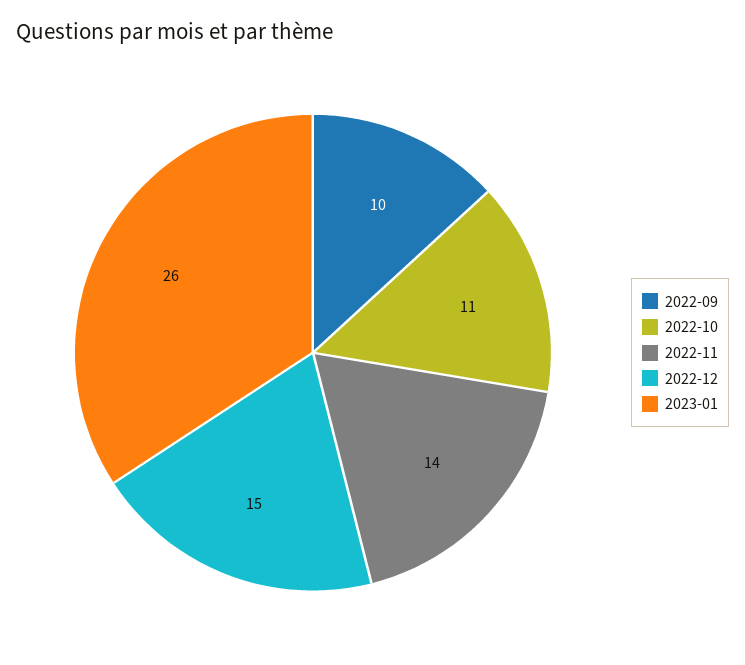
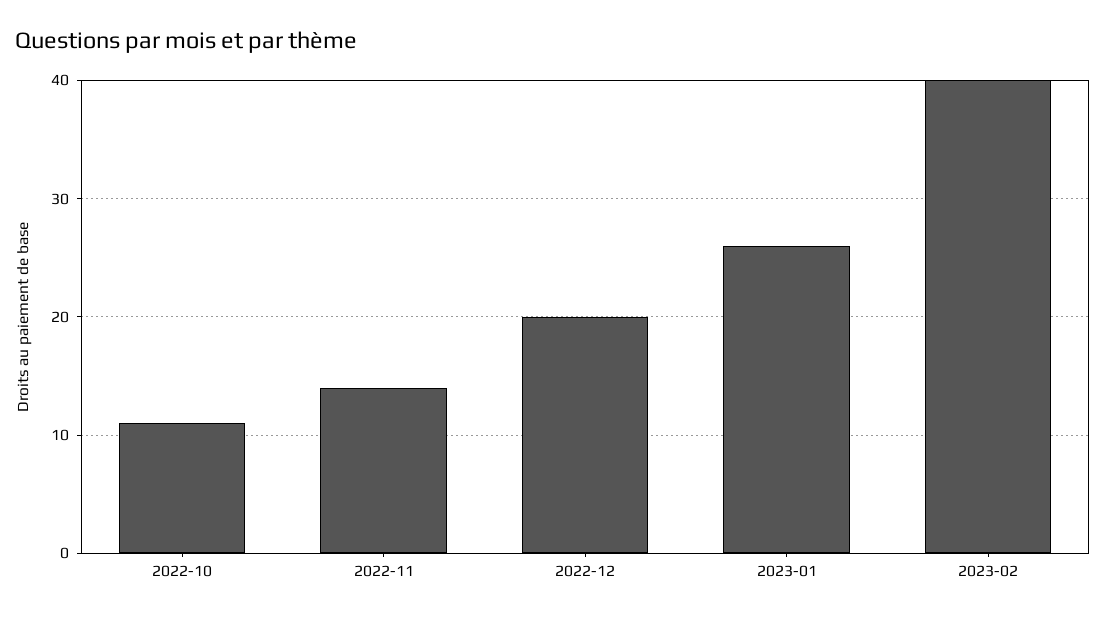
2022-09: 10 -> none
2022-12: 15 -> 20
2023-02: none -> 40

